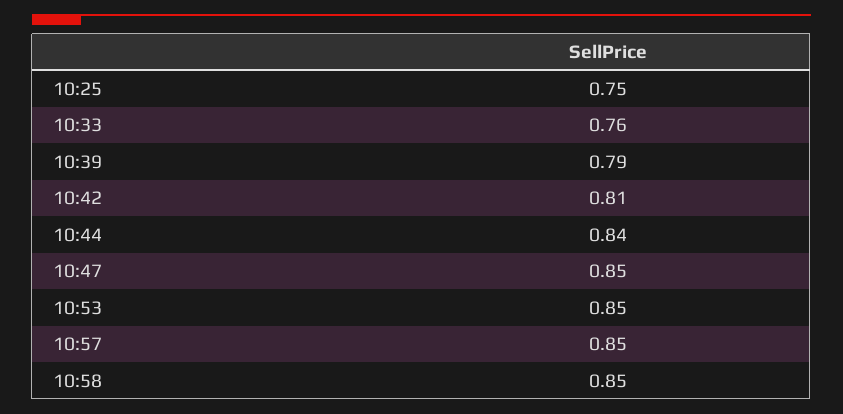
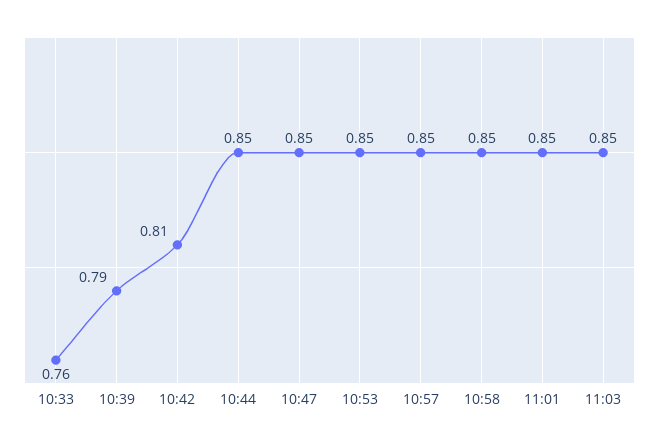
10:25: 0.75 -> none
10:44: 0.84 -> 0.85
11:01: none -> 0.85
11:03: none -> 0.85

